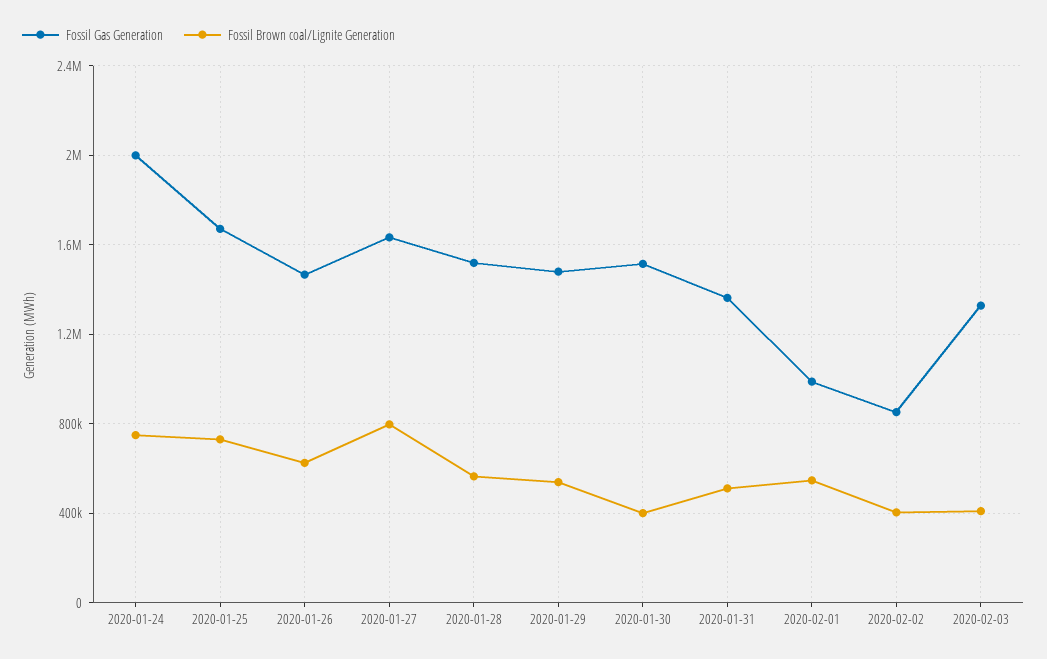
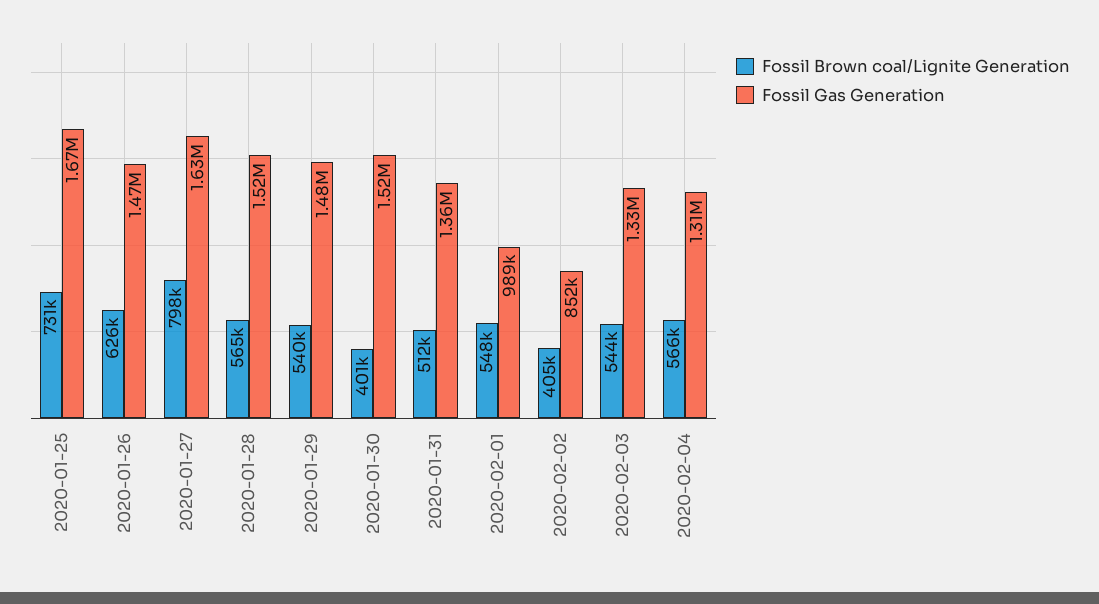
Fossil Gas Generation, 2020-01-24: 2000000 -> none
Fossil Brown coal/Lignite Generation, 2020-01-24: 750000 -> none
Fossil Brown coal/Lignite Generation, 2020-02-03: 400000 -> 544000
Fossil Brown coal/Lignite Generation, 2020-02-04: none -> 566000
Fossil Gas Generation, 2020-02-04: none -> 1310000

